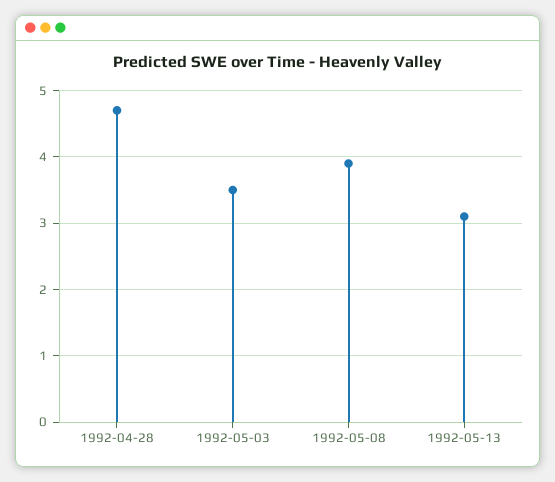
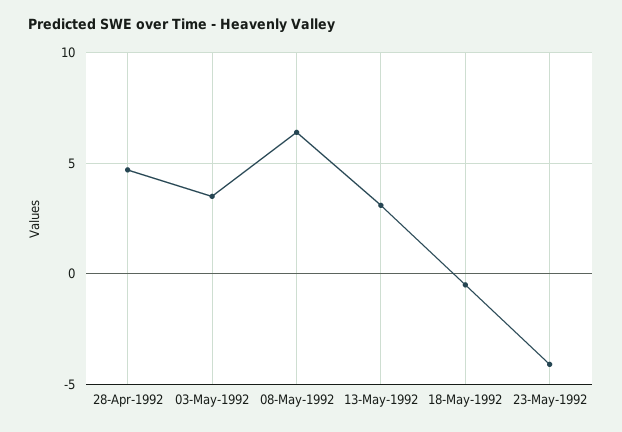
1992-05-08: 3.9 -> 6.5
18-May-1992: none -> -0.5
23-May-1992: none -> -4

